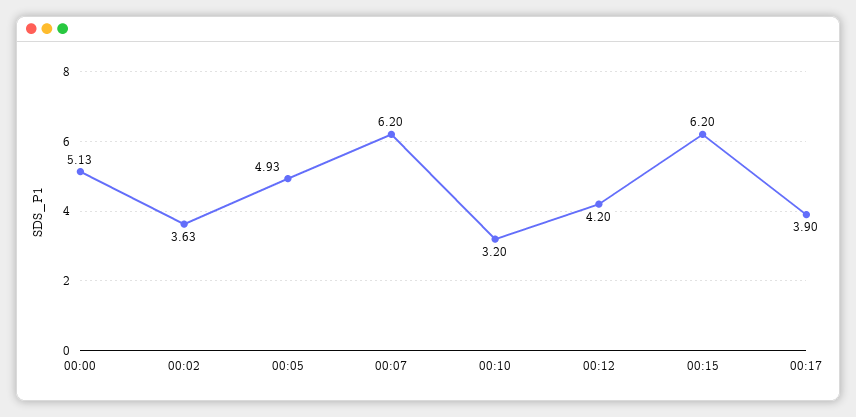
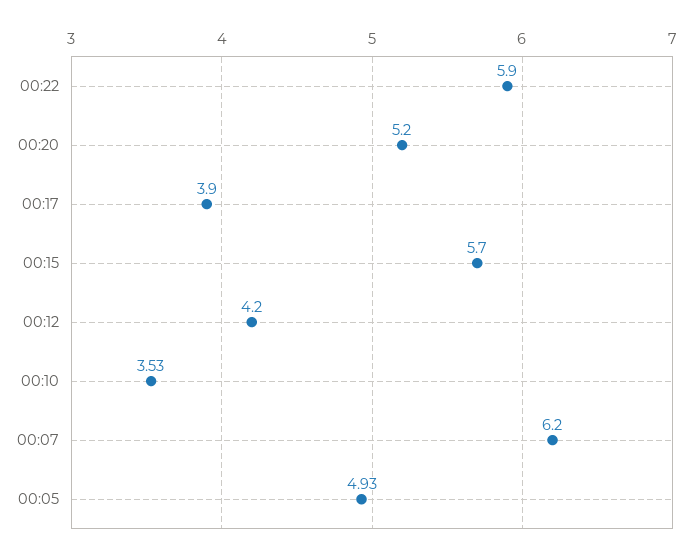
00:00: 5.13 -> none
00:02: 3.63 -> none
00:10: 3.2 -> 3.53
00:15: 6.2 -> 5.7
00:22: none -> 5.9
00:20: none -> 5.2

